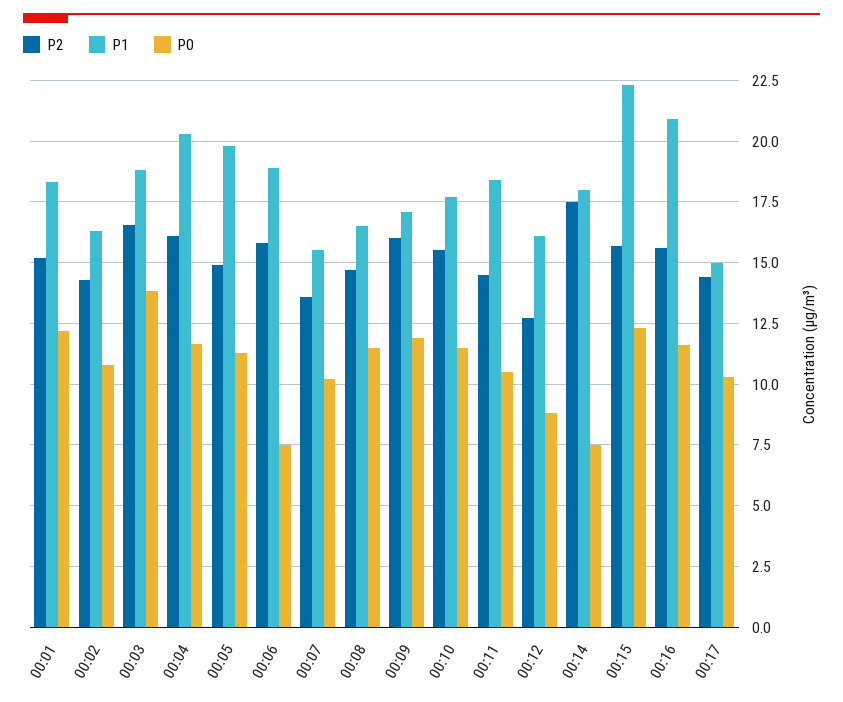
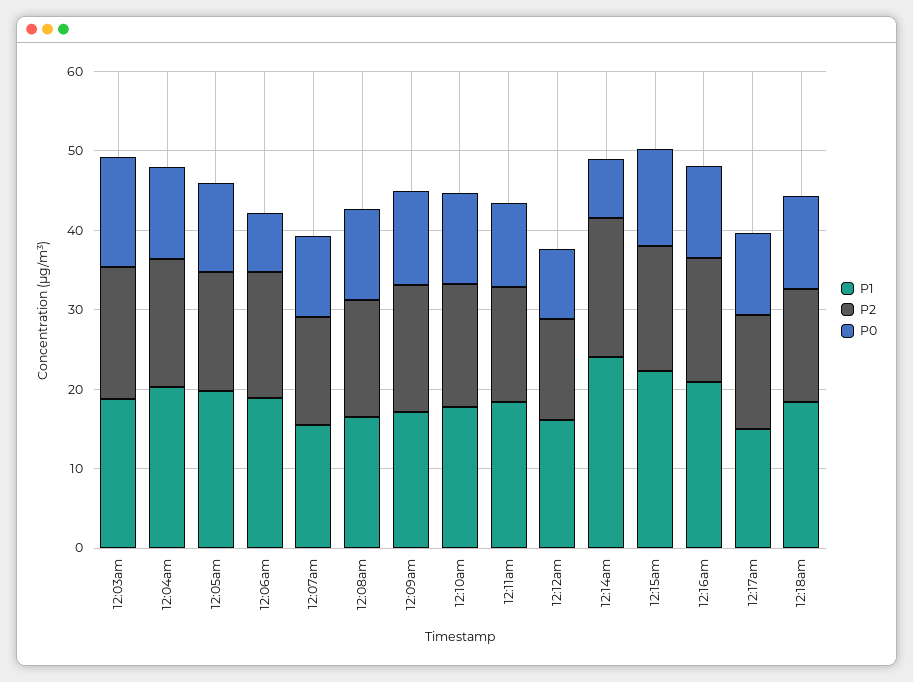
P2, 00:01: 15.25 -> none
P1, 00:01: 18.25 -> none
P0, 00:01: 12.25 -> none
P2, 00:02: 14.25 -> none
P1, 00:02: 16.25 -> none
P0, 00:02: 10.75 -> none
P1, 00:14: 18 -> 24
P1, 12:18am: none -> 18
P2, 12:18am: none -> 14
P0, 12:18am: none -> 12

